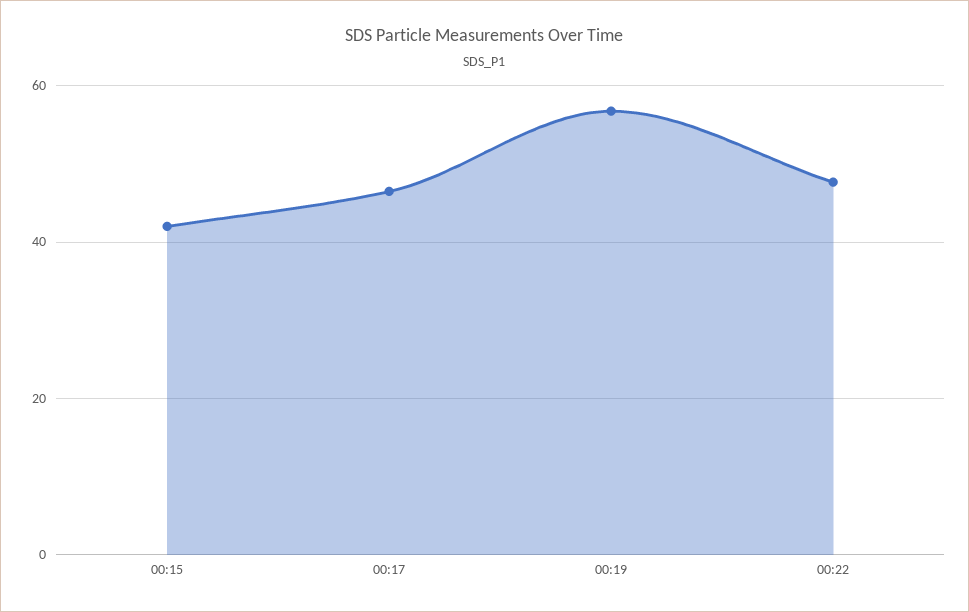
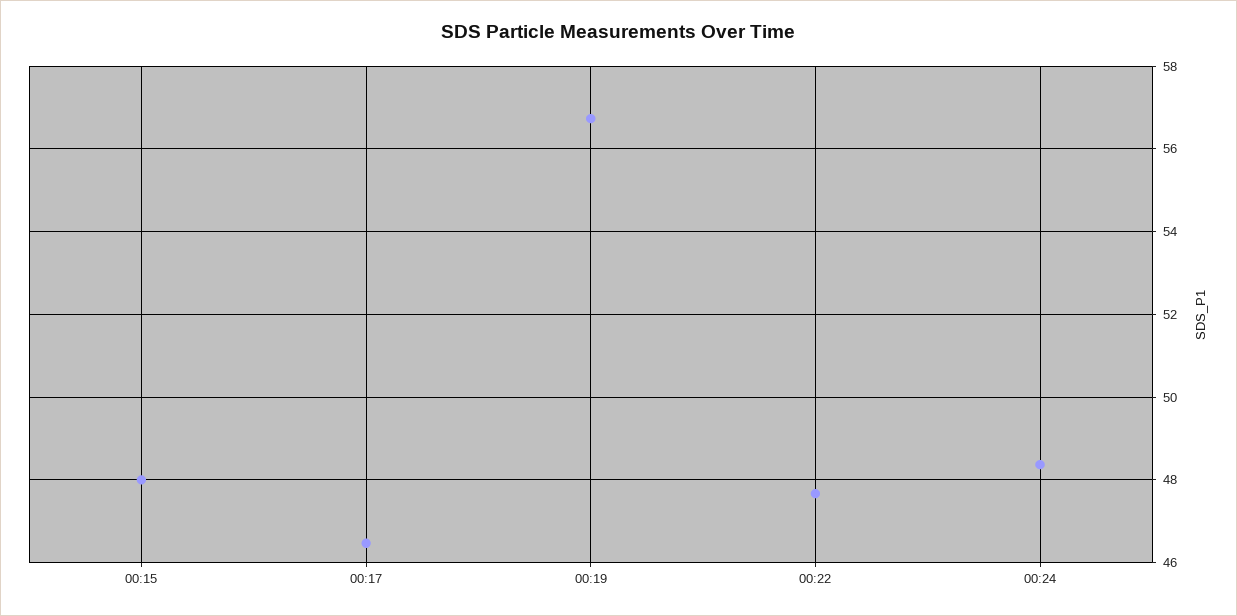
00:15: 42 -> 48
00:24: none -> 48.4

